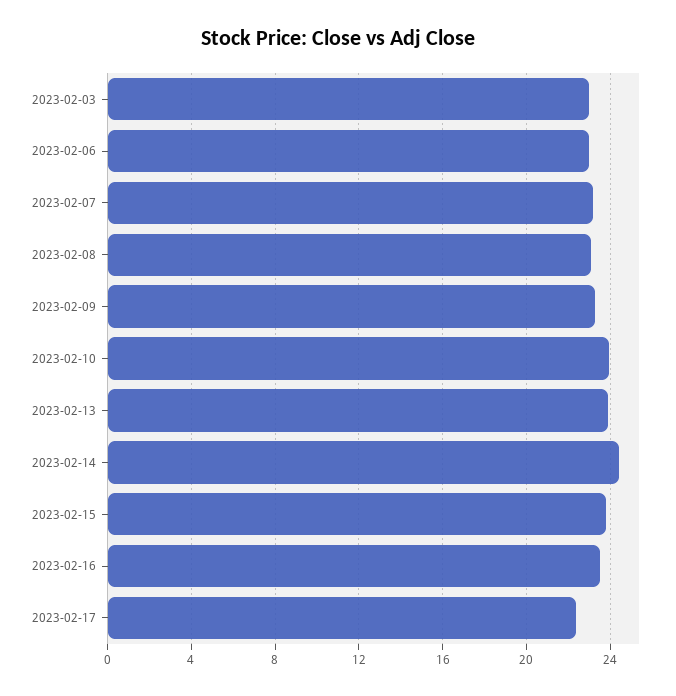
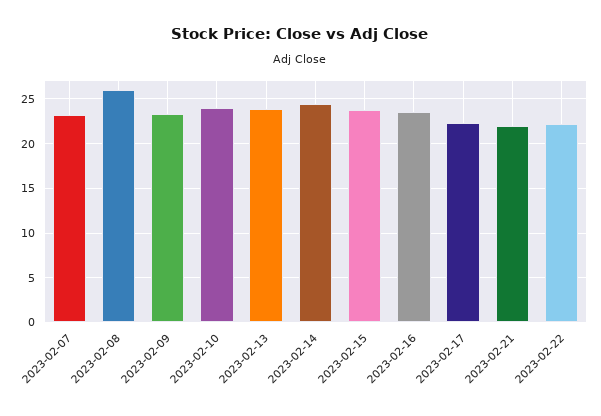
2023-02-03: 23 -> none
2023-02-06: 23 -> none
2023-02-08: 23 -> 26
2023-02-21: none -> 22
2023-02-22: none -> 22

